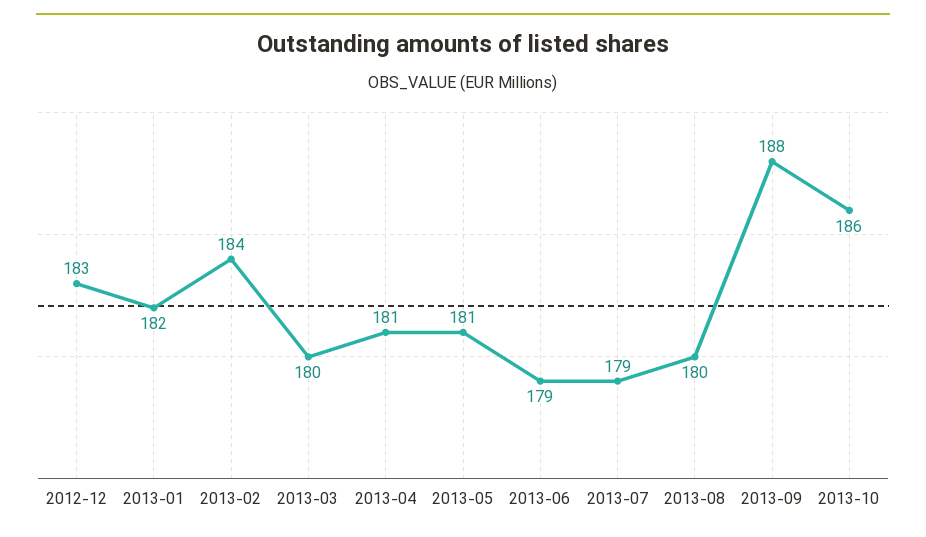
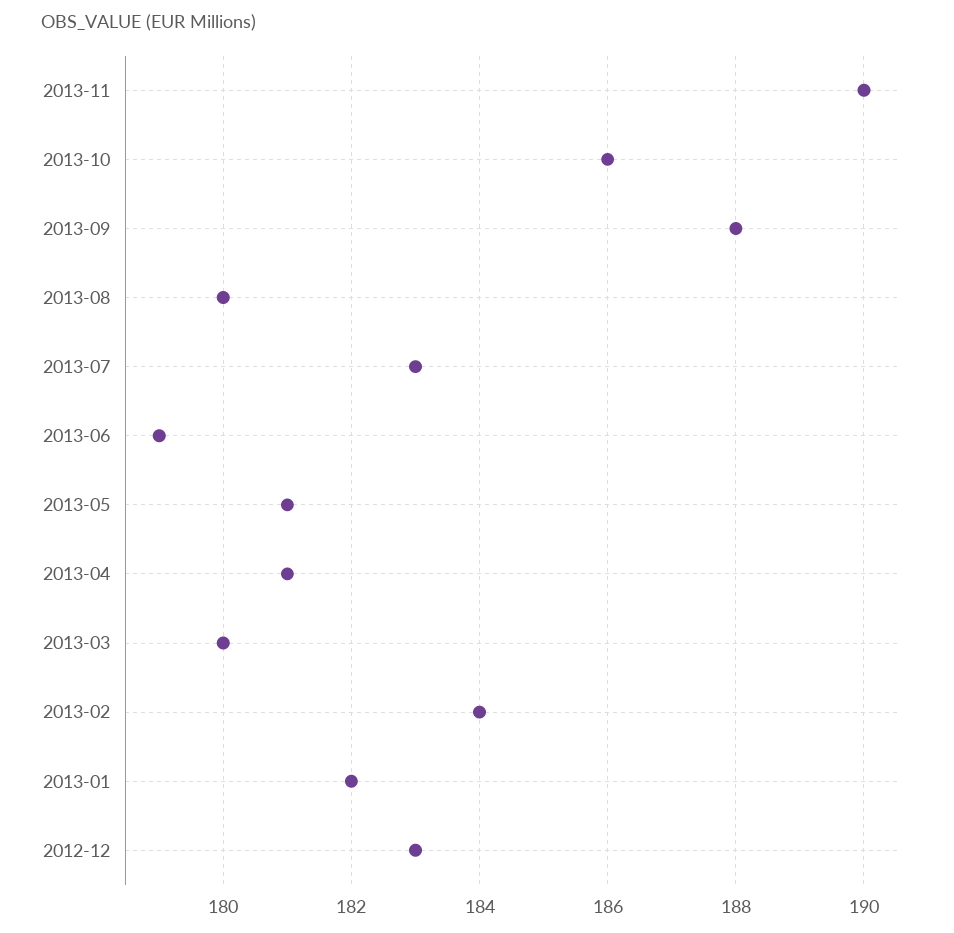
2013-07: 179 -> 183
2013-11: none -> 190

